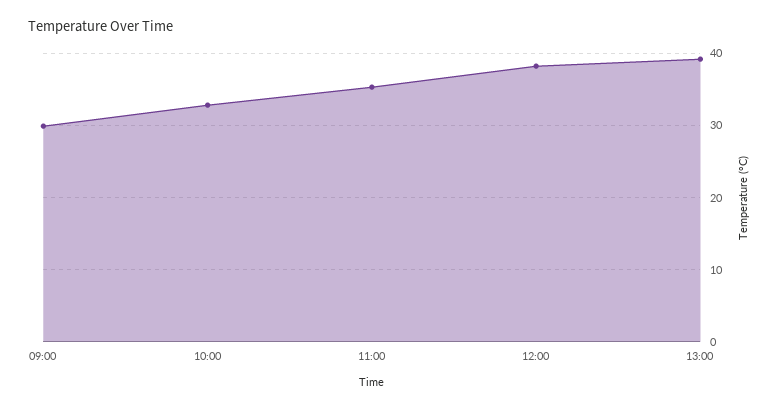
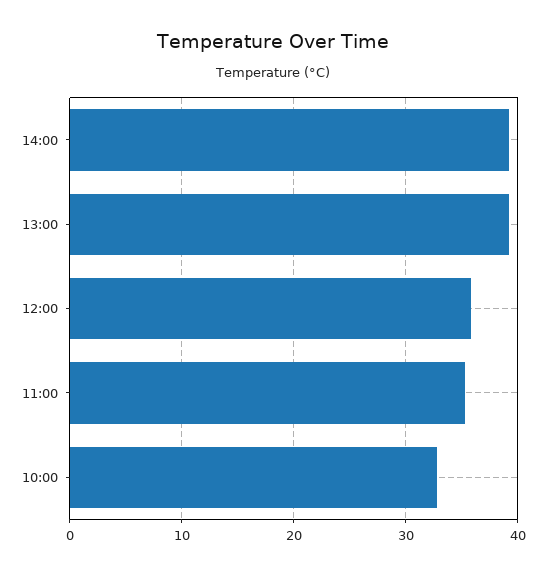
09:00: 30 -> none
12:00: 38 -> 36
14:00: none -> 39

